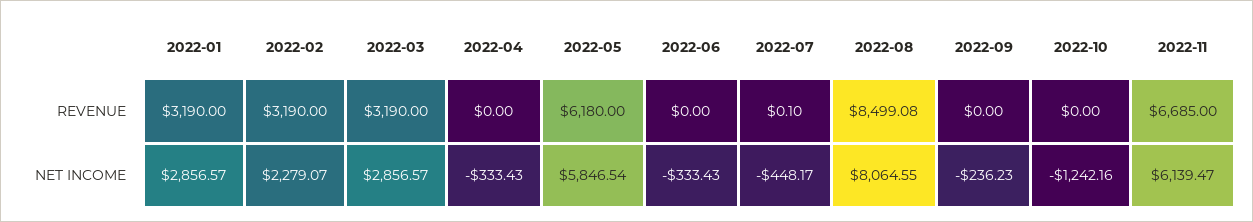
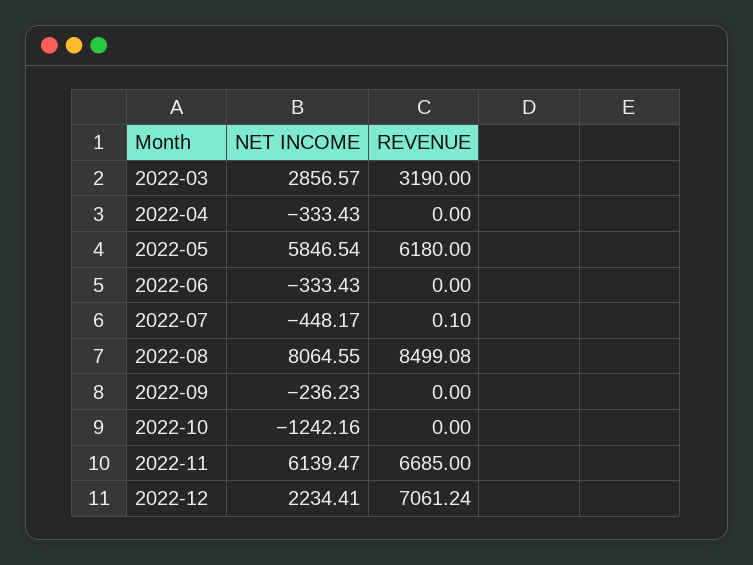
2022-01, REVENUE: 3190 -> none
2022-02, REVENUE: 3190 -> none
2022-01, NET INCOME: 2856.57 -> none
2022-02, NET INCOME: 2279.07 -> none
2022-12, NET INCOME: none -> 2234.41
2022-12, REVENUE: none -> 7061.24

